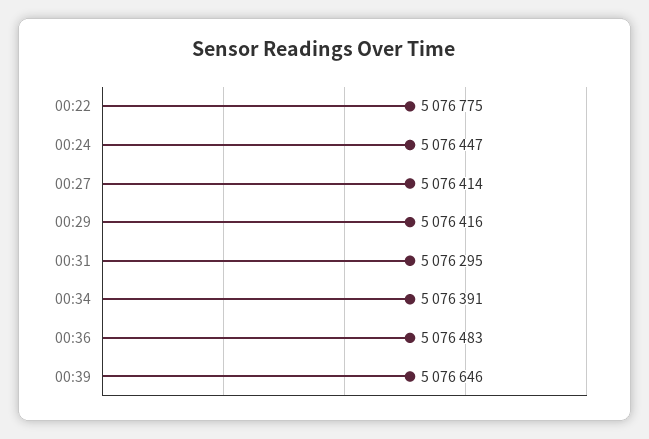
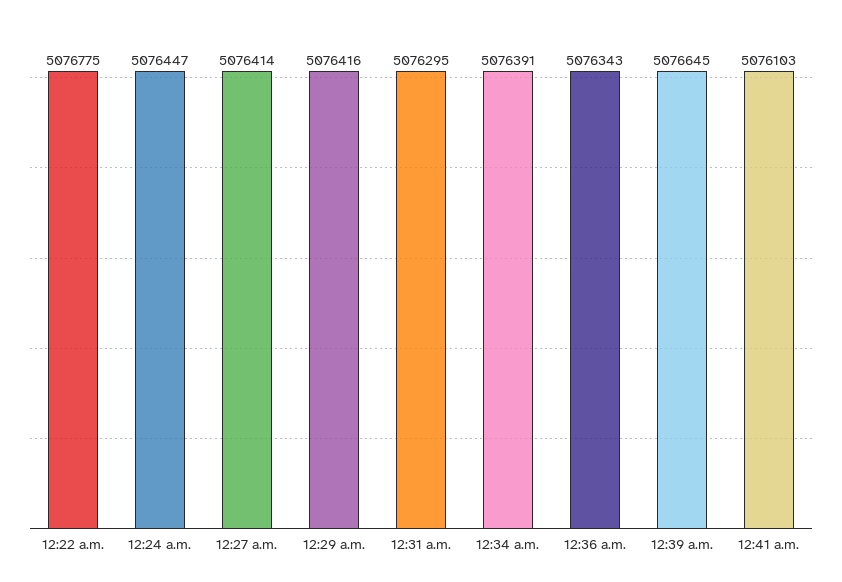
00:36: 5076483 -> 5076343
00:39: 5076646 -> 5076645
12:41 a.m.: none -> 5076103

